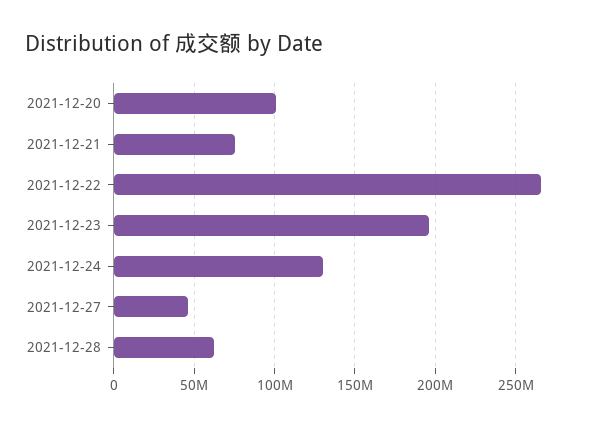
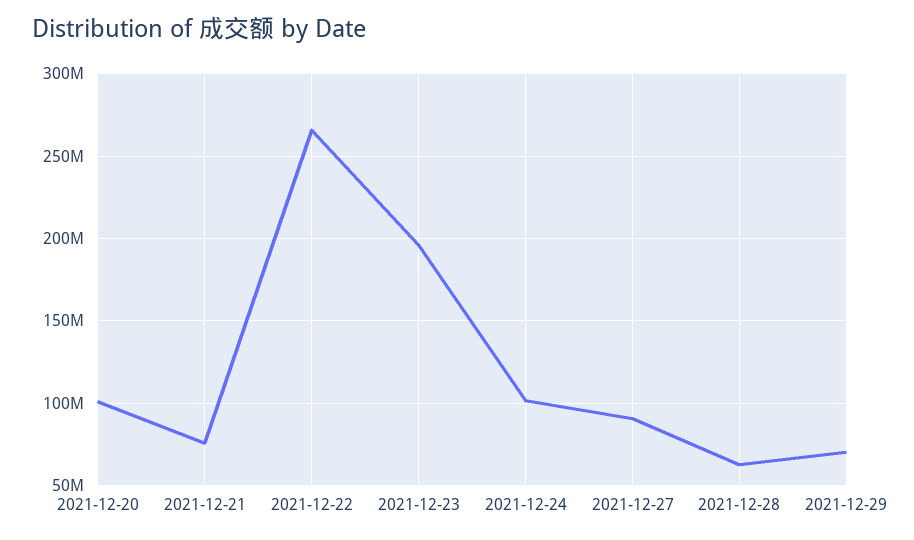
2021-12-24: 130000000 -> 100000000
2021-12-27: 45000000 -> 90000000
2021-12-29: none -> 70000000

